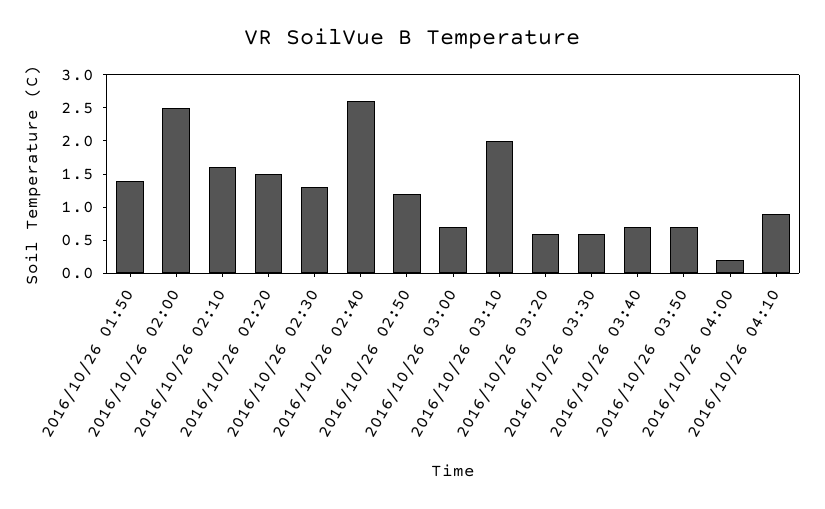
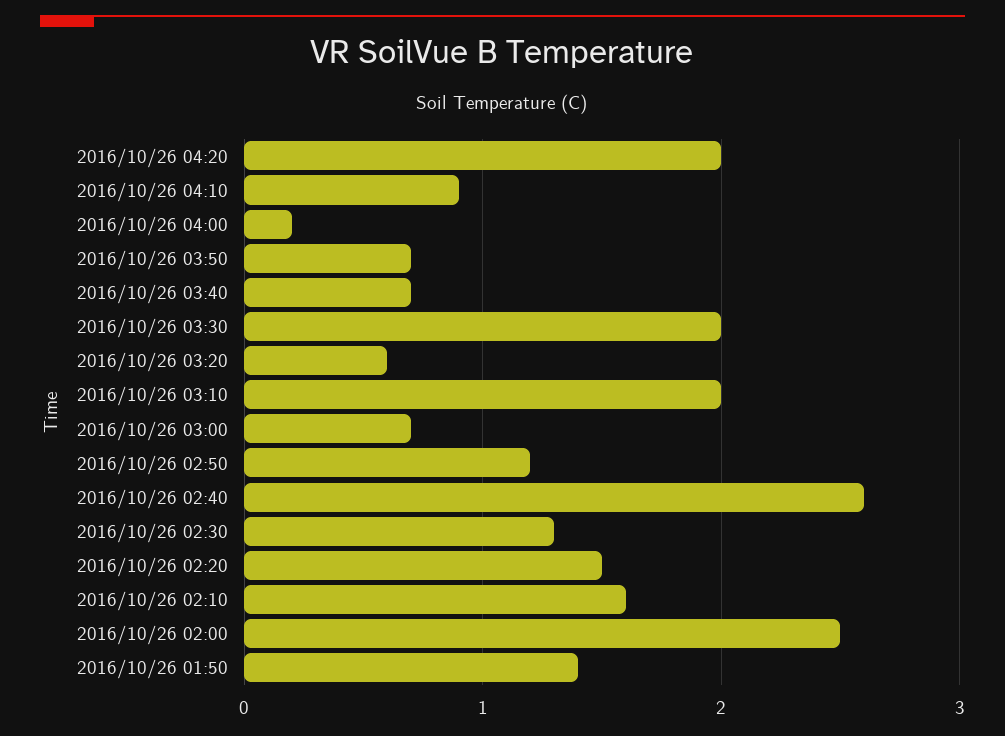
2016/10/26 03:30: 0.5 -> 2
2016/10/26 04:20: none -> 2

